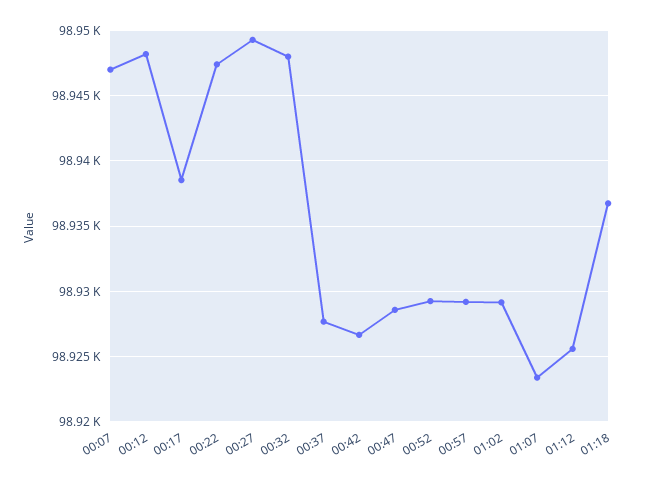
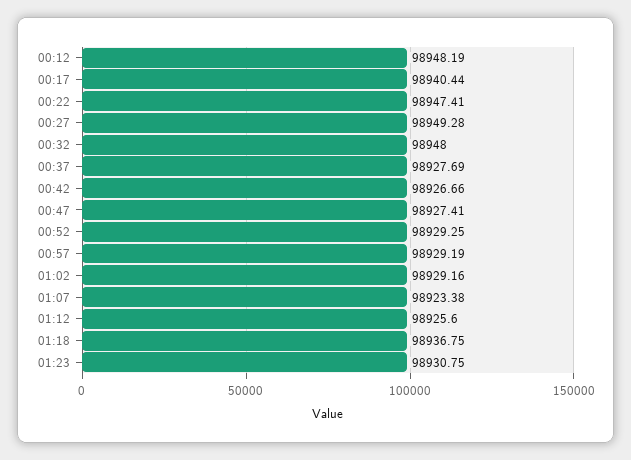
00:07: 98947 -> none
00:17: 98938.5 -> 98940.44
00:47: 98928.5 -> 98927.41
01:23: none -> 98930.75

